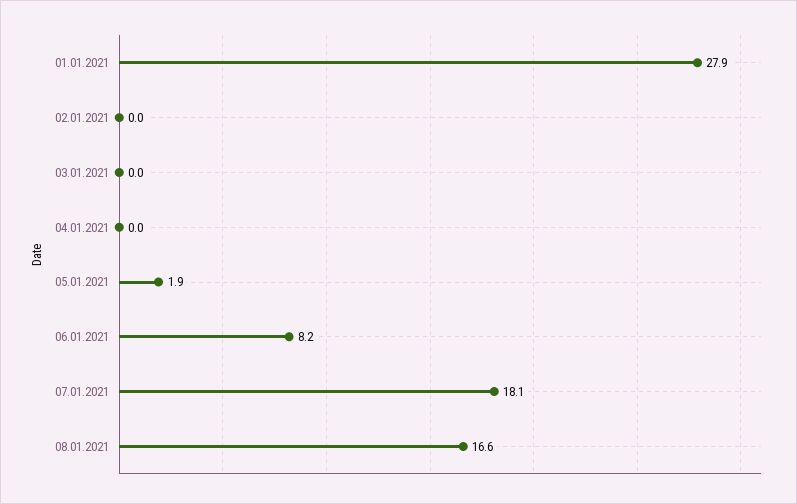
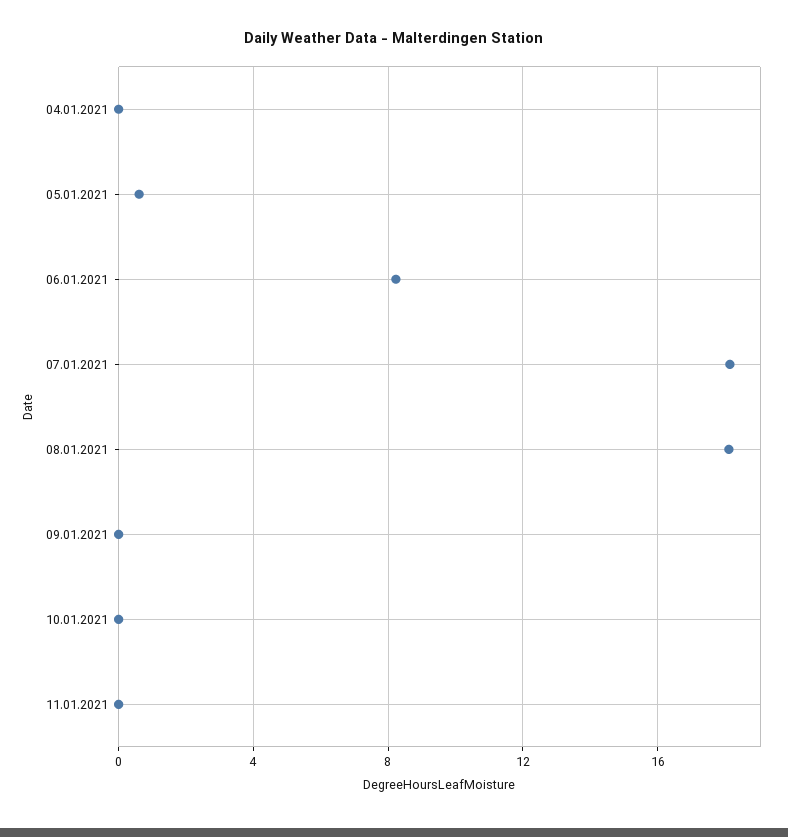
01.01.2021: 27.9 -> none
02.01.2021: 0 -> none
03.01.2021: 0 -> none
05.01.2021: 1.9 -> 0.5
08.01.2021: 16.6 -> 18
09.01.2021: none -> 0
10.01.2021: none -> 0
11.01.2021: none -> 0

